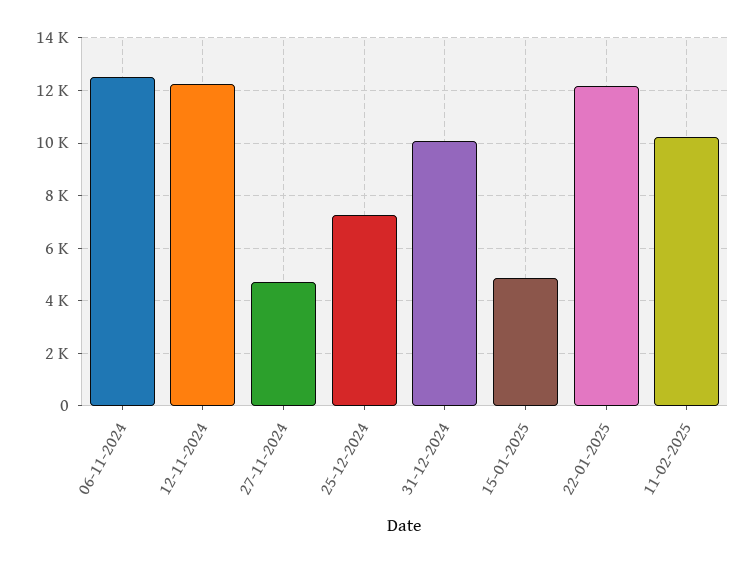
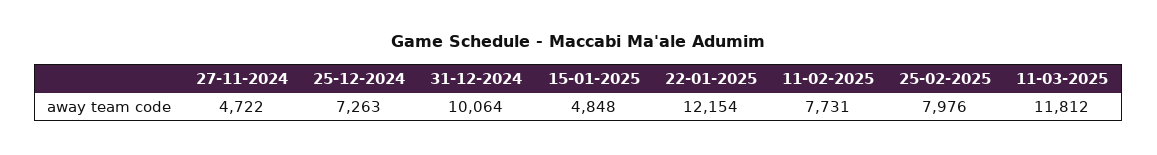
06-11-2024: 12500 -> none
12-11-2024: 12250 -> none
11-02-2025: 10250 -> 7731
25-02-2025: none -> 7976
11-03-2025: none -> 11812

